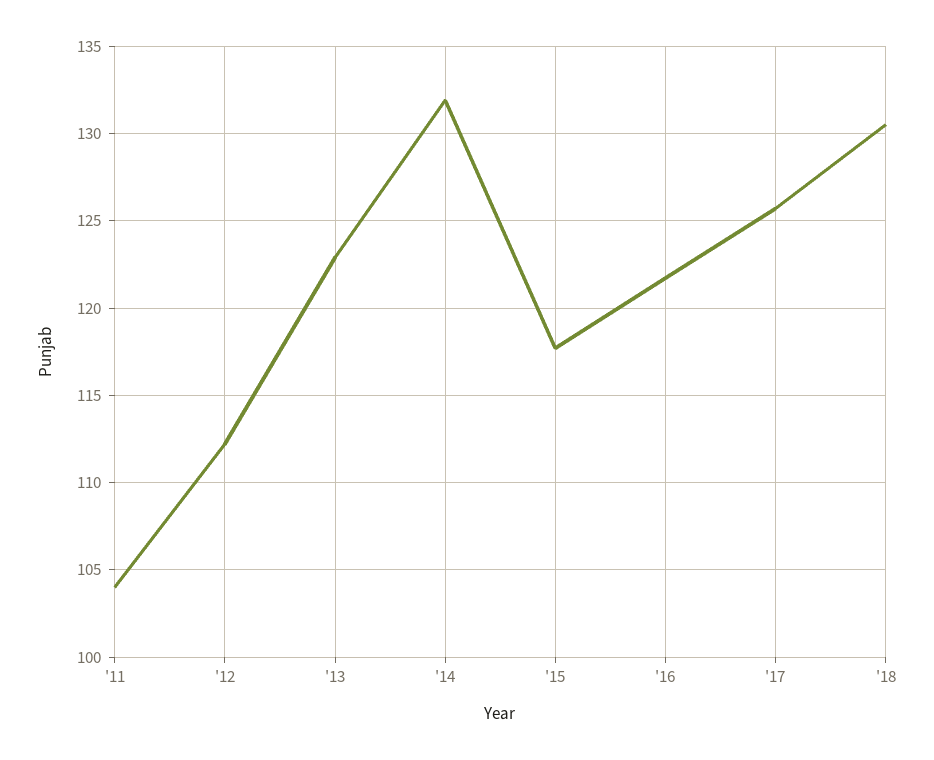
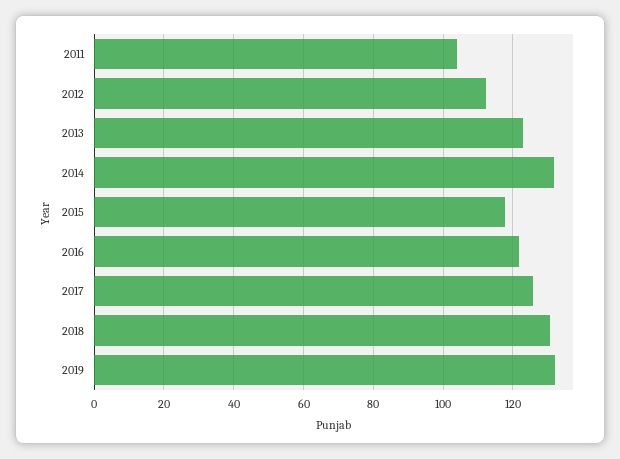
2019: none -> 132

